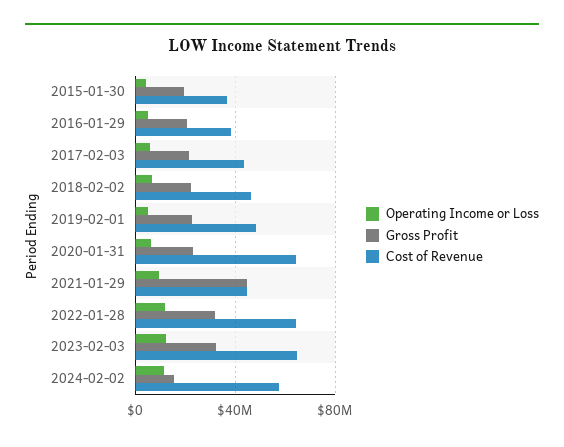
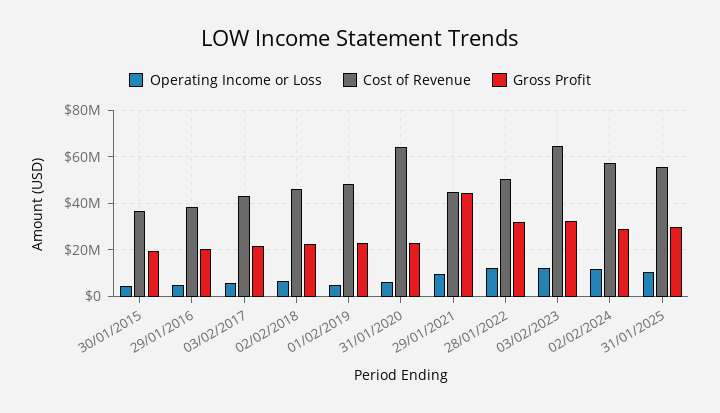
Cost of Revenue, 2022-01-28: 65000000 -> 50000000
Gross Profit, 2024-02-02: 15000000 -> 30000000
Operating Income or Loss, 31/01/2025: none -> 10000000
Cost of Revenue, 31/01/2025: none -> 55000000
Gross Profit, 31/01/2025: none -> 30000000

